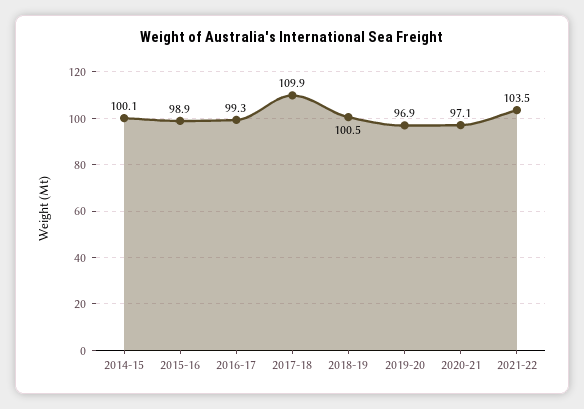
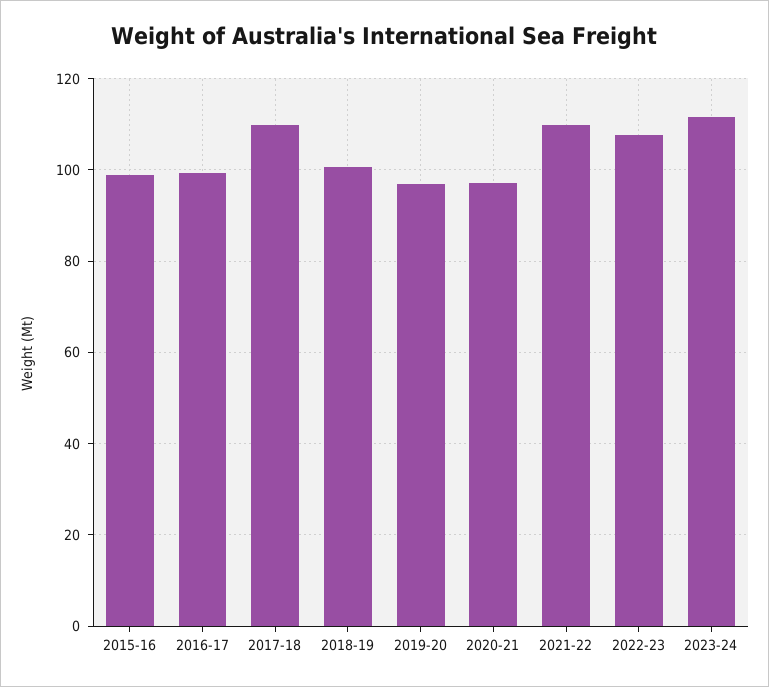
2014-15: 100.1 -> none
2021-22: 103.5 -> 110
2022-23: none -> 108
2023-24: none -> 112

